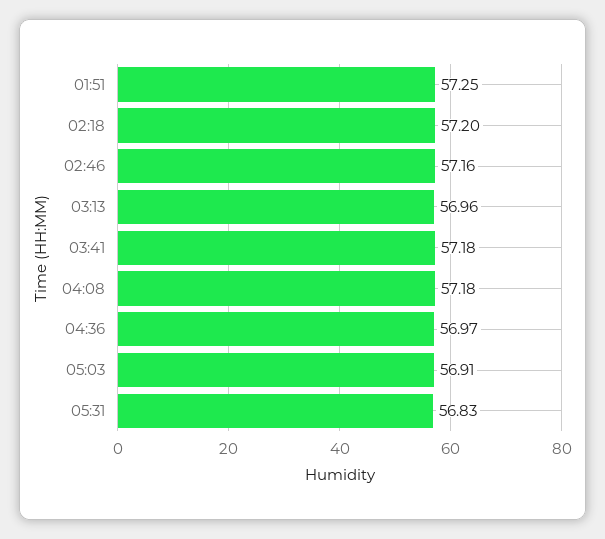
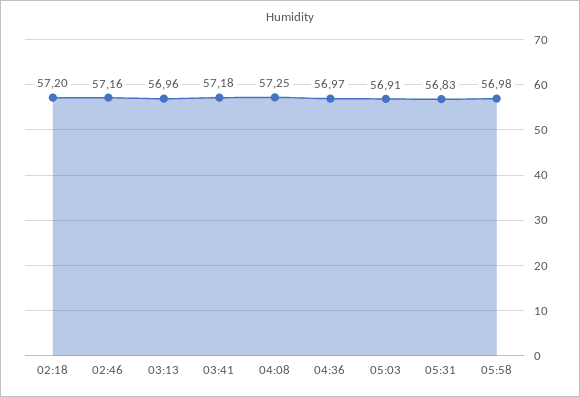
01:51: 57.25 -> none
04:08: 57.18 -> 57.25
05:58: none -> 56.98

